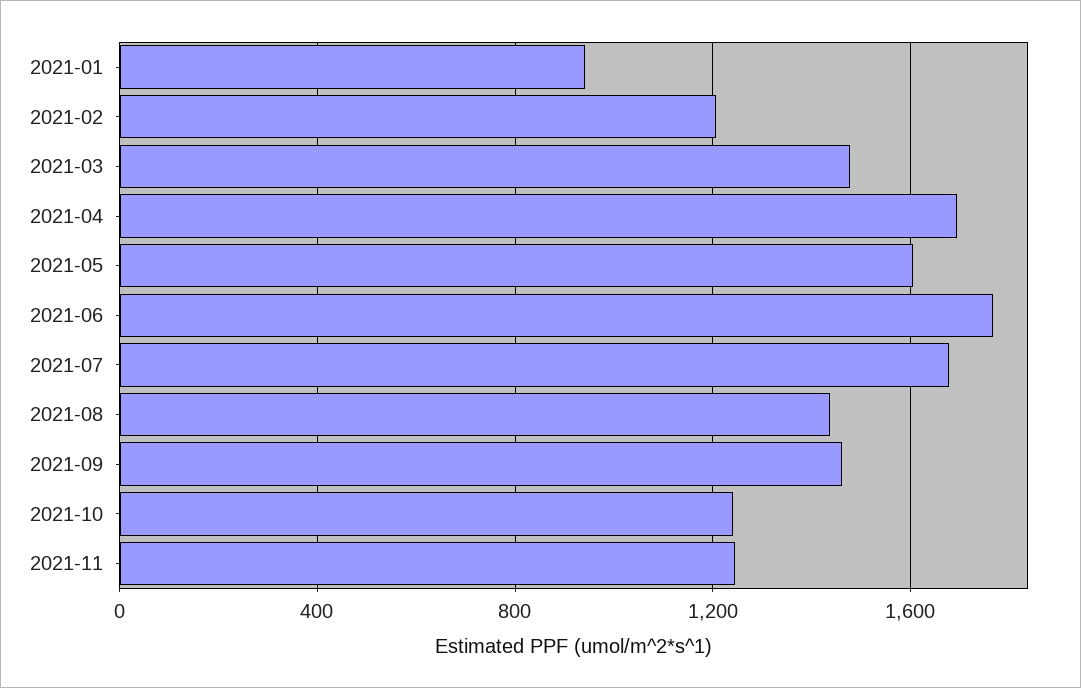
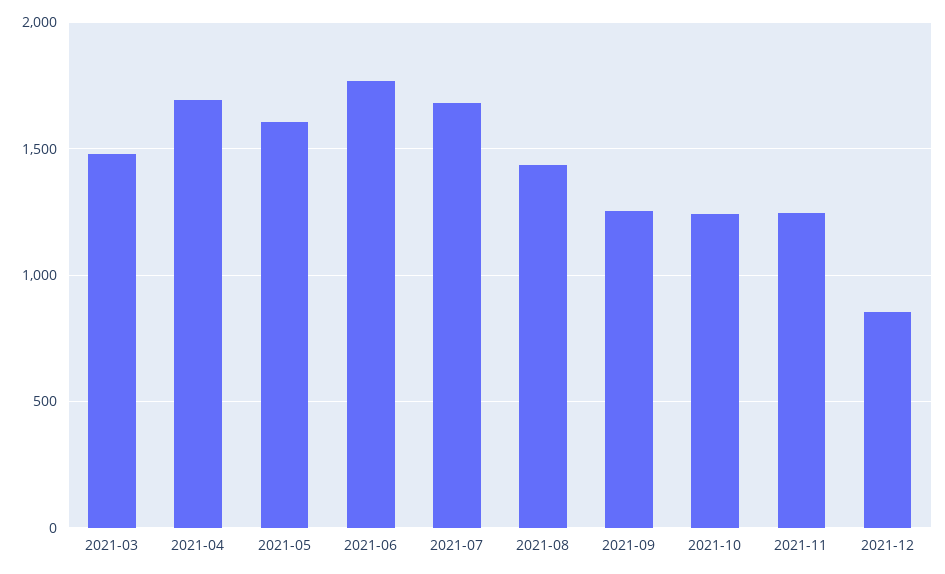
2021-01: 950 -> none
2021-02: 1200 -> none
2021-09: 1450 -> 1250
2021-12: none -> 850

